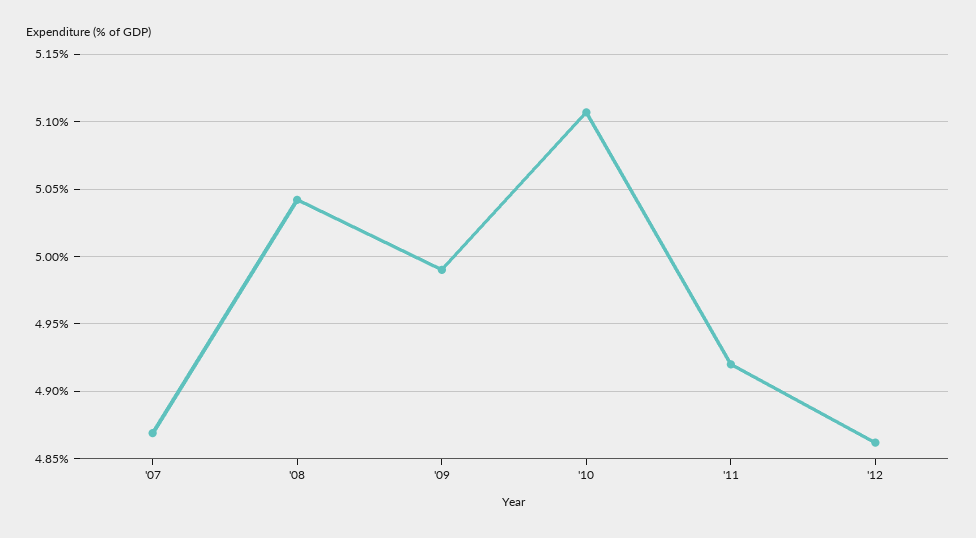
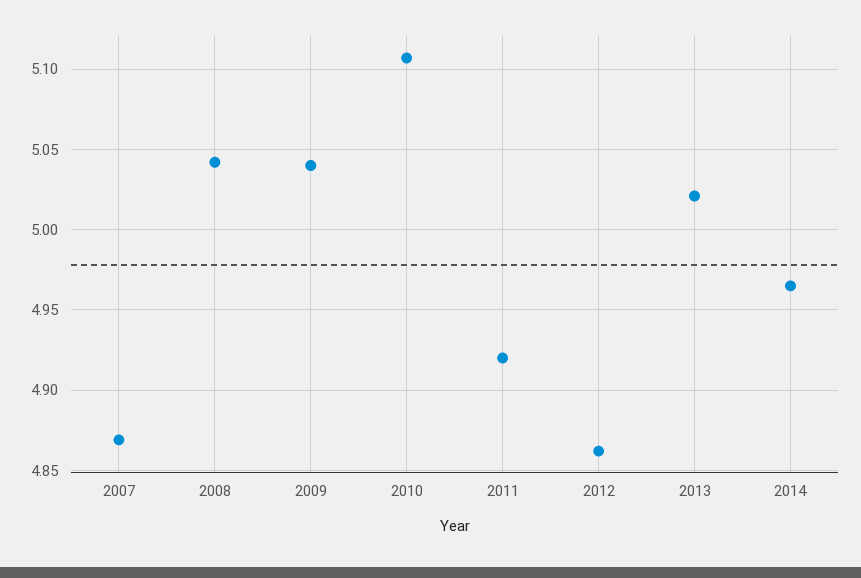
'09: 4.99 -> 5.04
2013: none -> 5.02
2014: none -> 4.965

